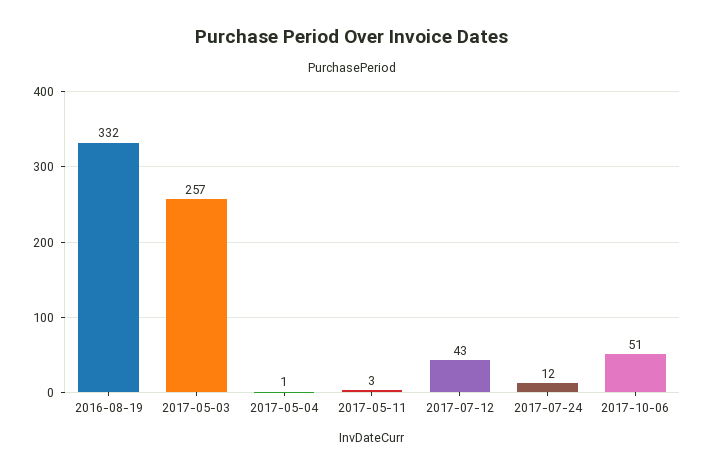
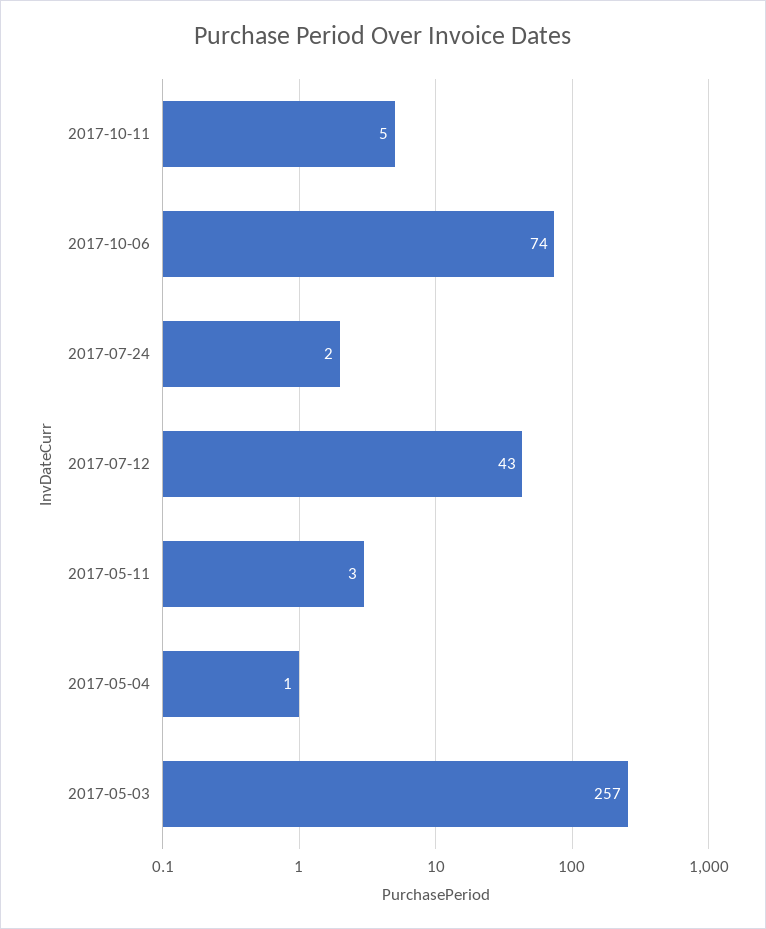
2016-08-19: 332 -> none
2017-07-24: 12 -> 2
2017-10-06: 51 -> 74
2017-10-11: none -> 5

